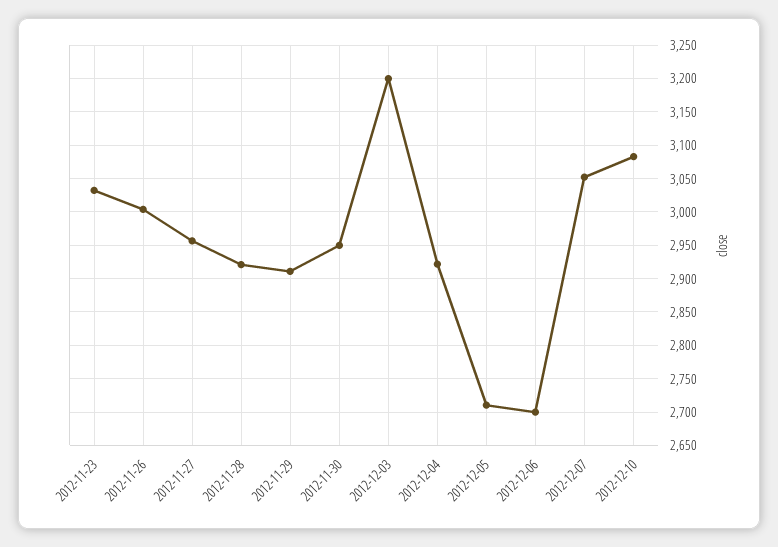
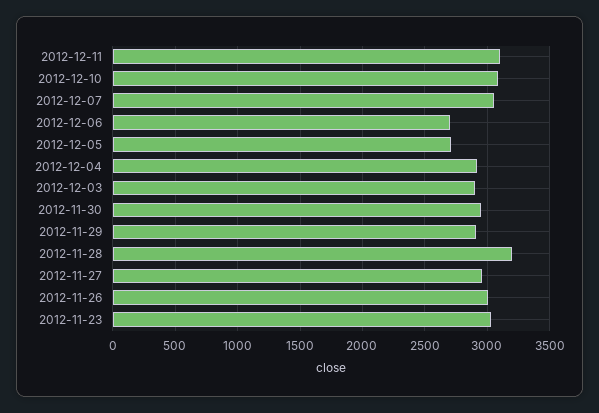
2012-11-28: 2920 -> 3200
2012-12-03: 3200 -> 2900
2012-12-11: none -> 3100

